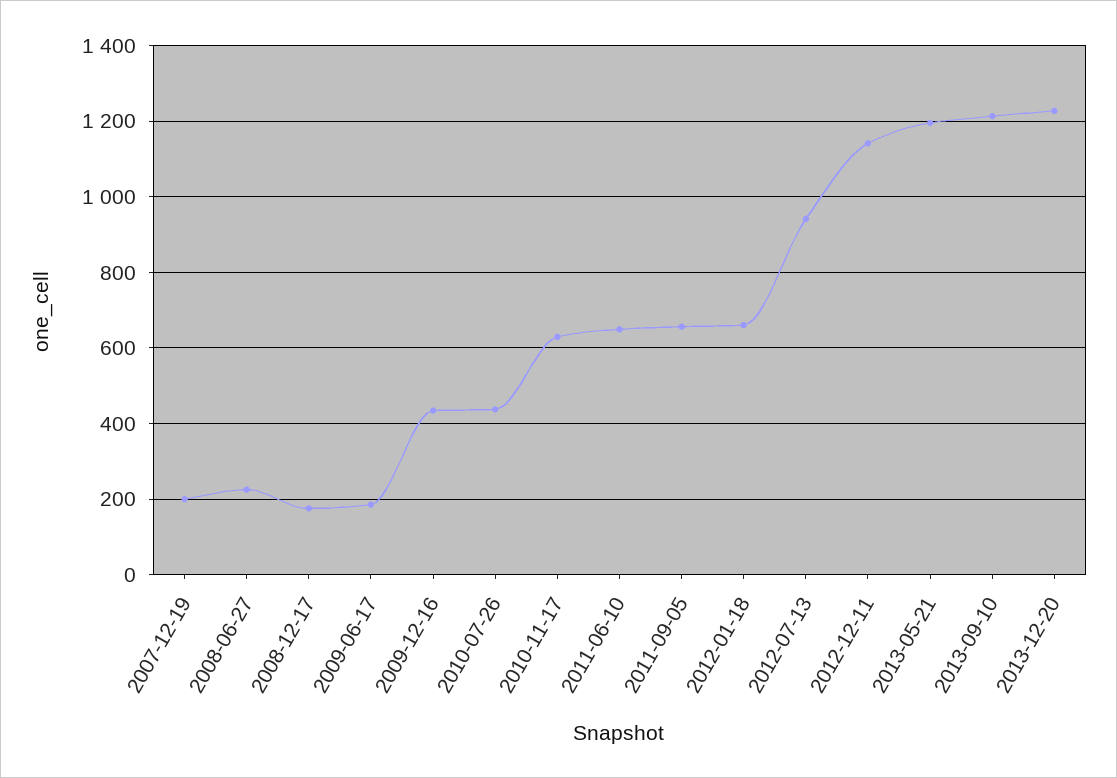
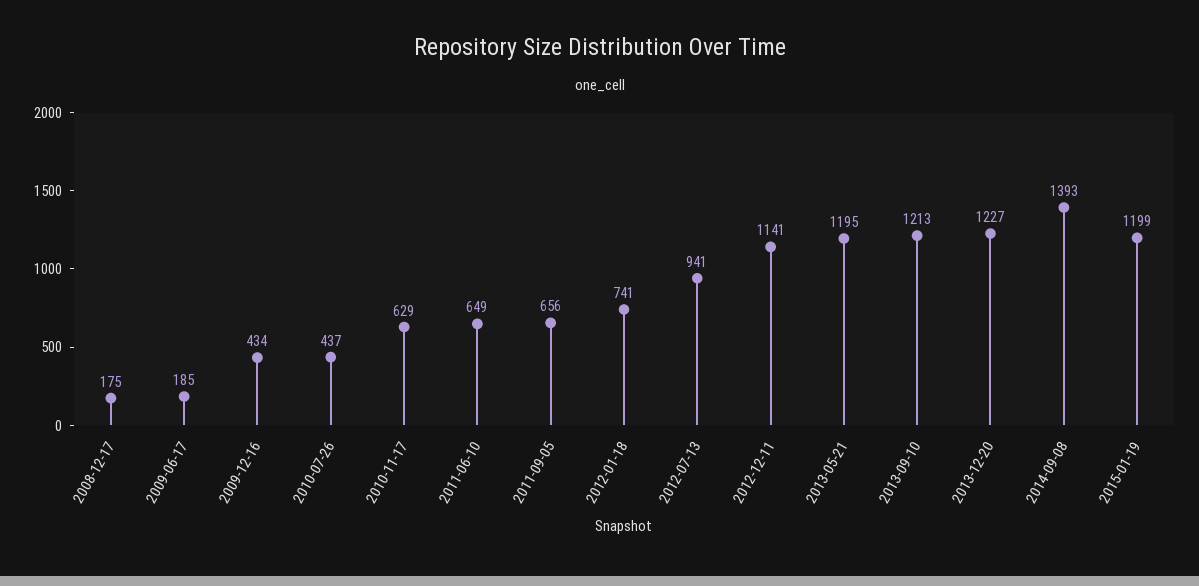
2007-12-19: 200 -> none
2008-06-27: 220 -> none
2012-01-18: 660 -> 741
2014-09-08: none -> 1393
2015-01-19: none -> 1199

